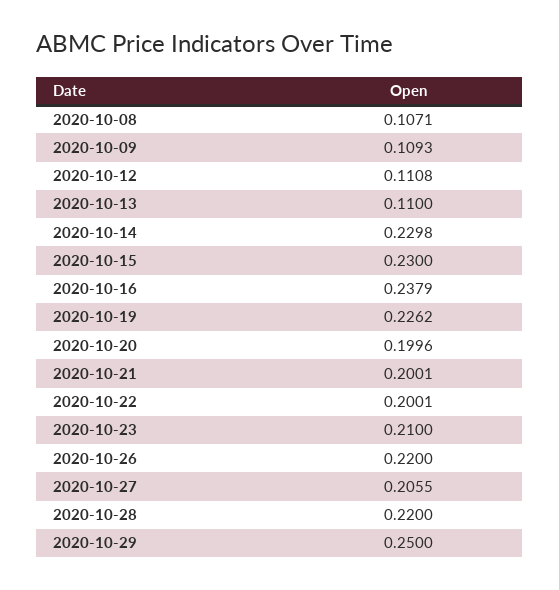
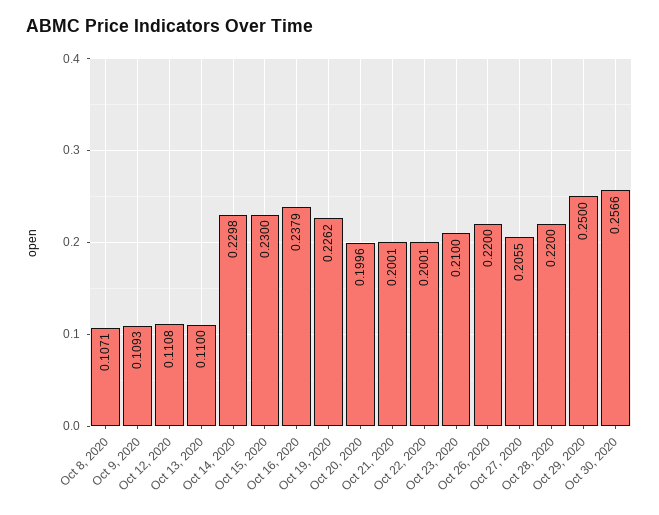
Oct 30, 2020: none -> 0.2566

